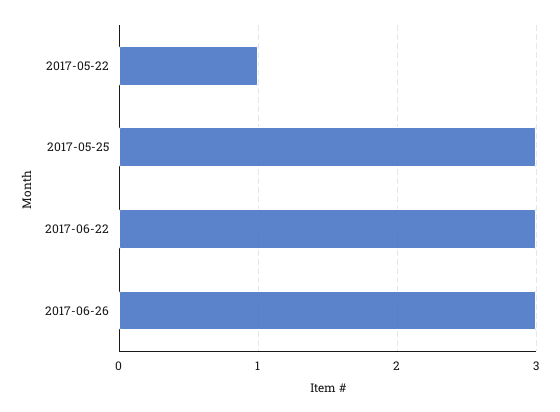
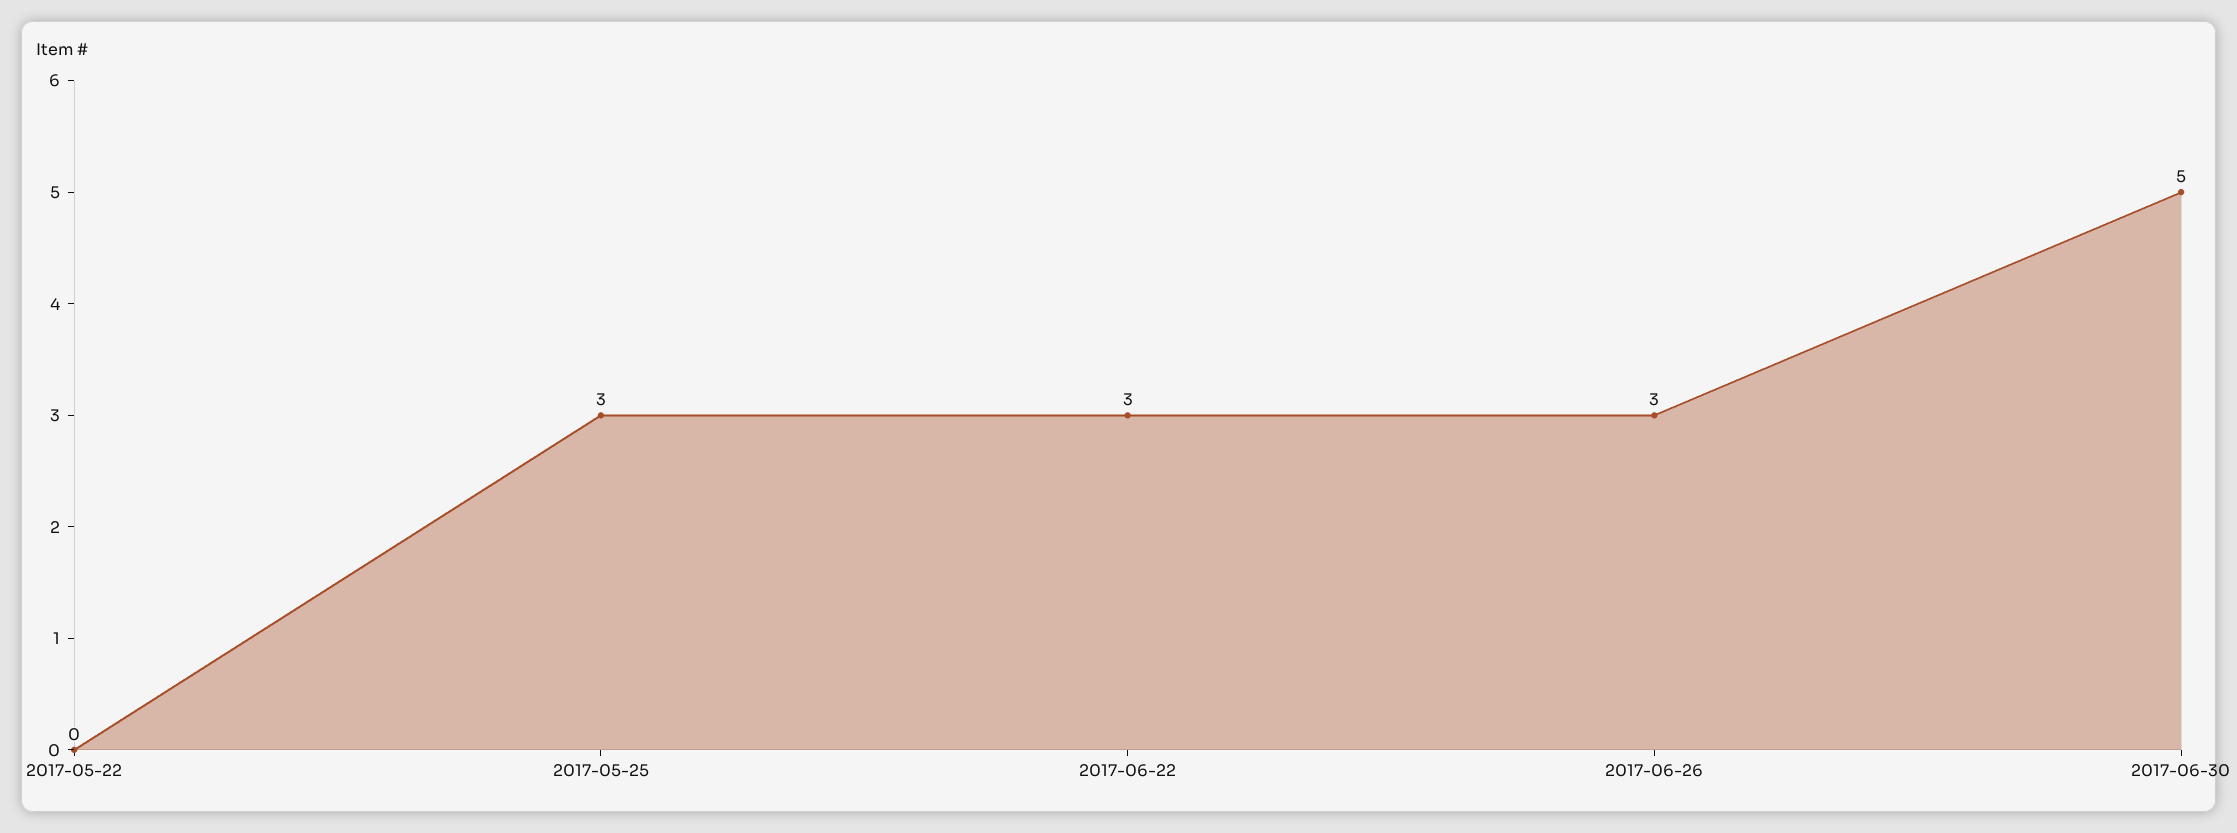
2017-05-22: 1 -> 0
2017-06-30: none -> 5

